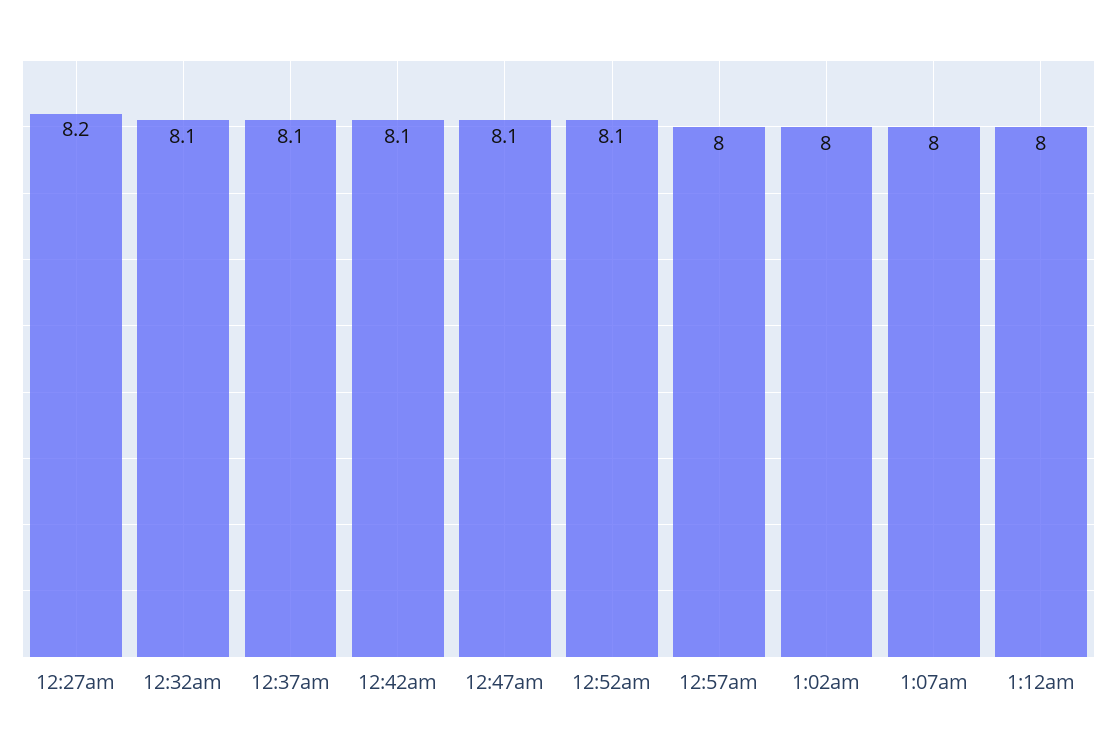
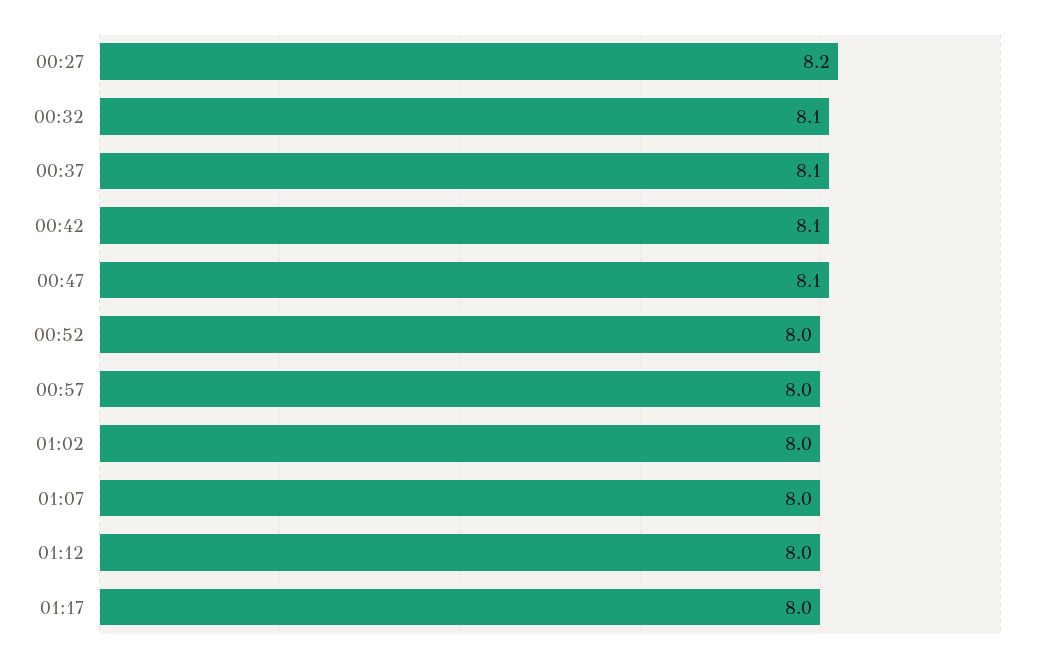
12:52am: 8.1 -> 8
01:17: none -> 8

